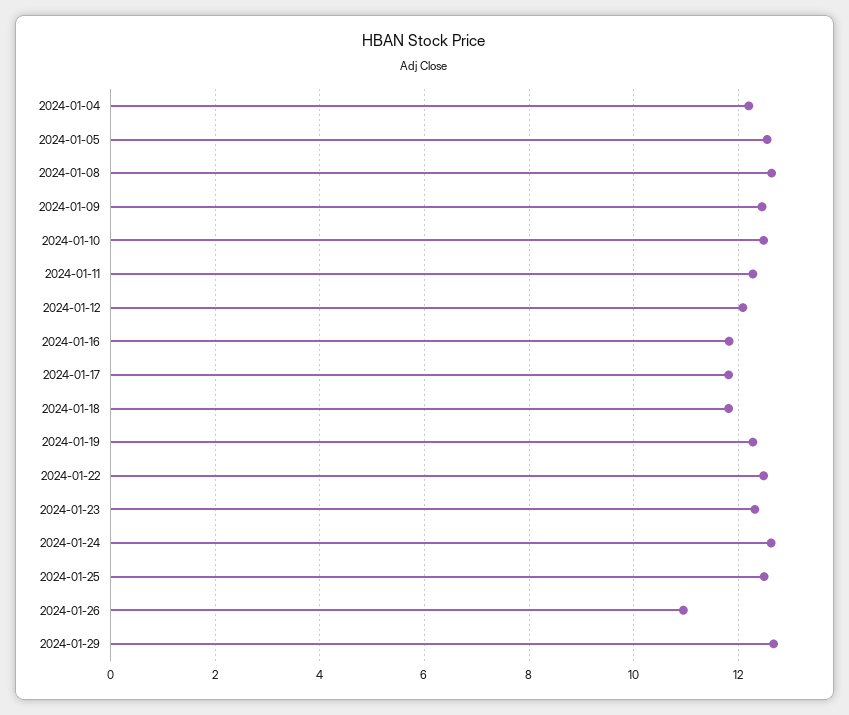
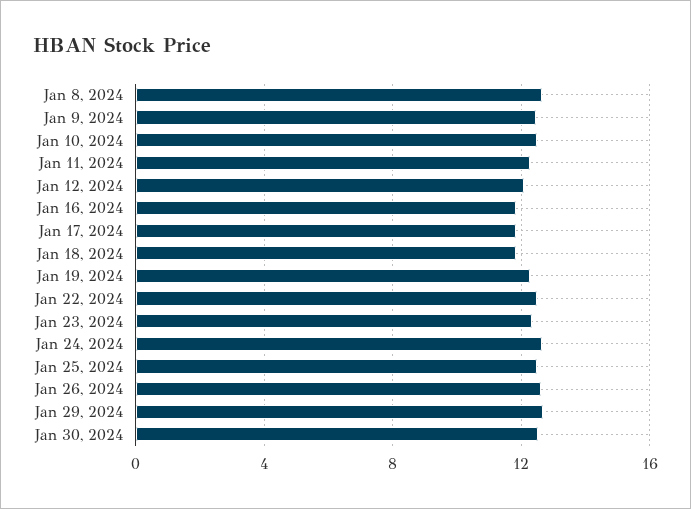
2024-01-04: 12.2 -> none
2024-01-05: 12.6 -> none
2024-01-26: 11 -> 12.5
Jan 30, 2024: none -> 12.5

